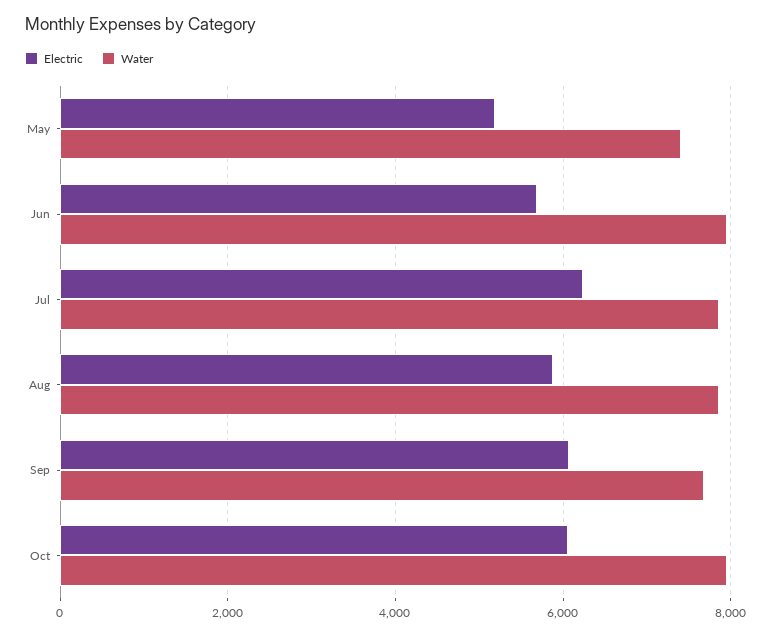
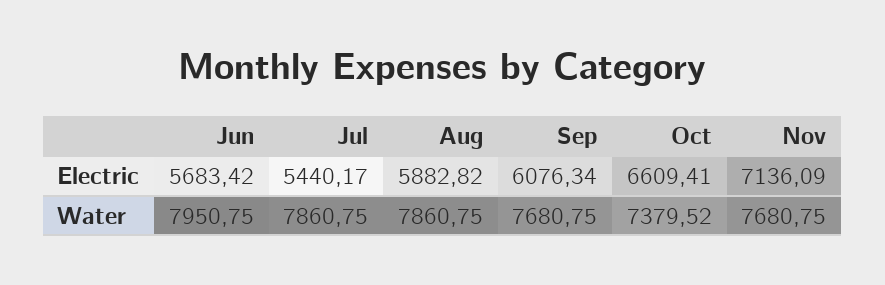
Electric, May: 5200 -> none
Water, May: 7400 -> none
Electric, Jul: 6200 -> 5440.17
Electric, Oct: 6000 -> 6609.41
Water, Oct: 8000 -> 7379.52
Electric, Nov: none -> 7136.09
Water, Nov: none -> 7680.75

